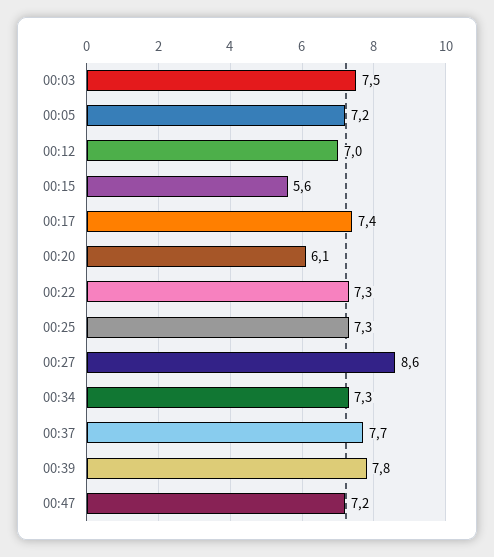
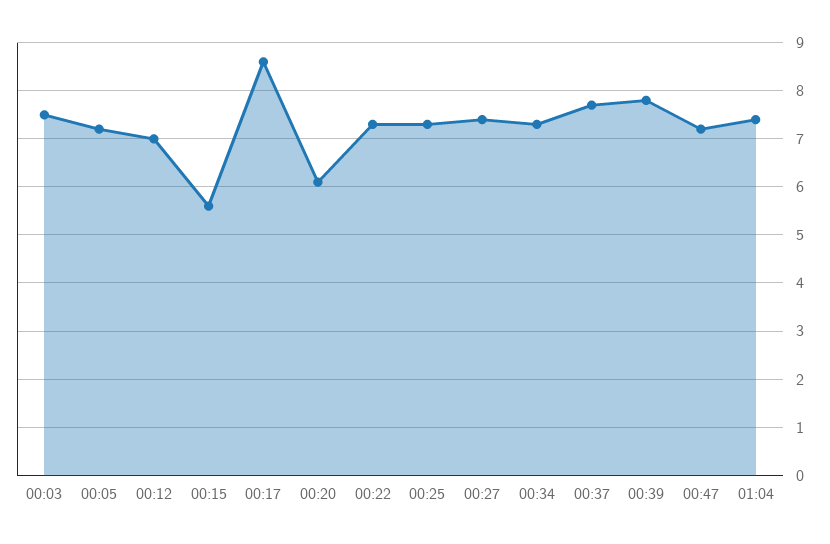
00:17: 7.4 -> 8.5
00:27: 8.6 -> 7.5
01:04: none -> 7.5

